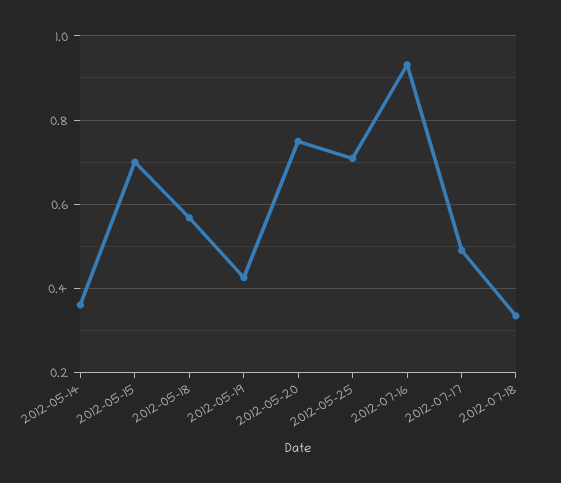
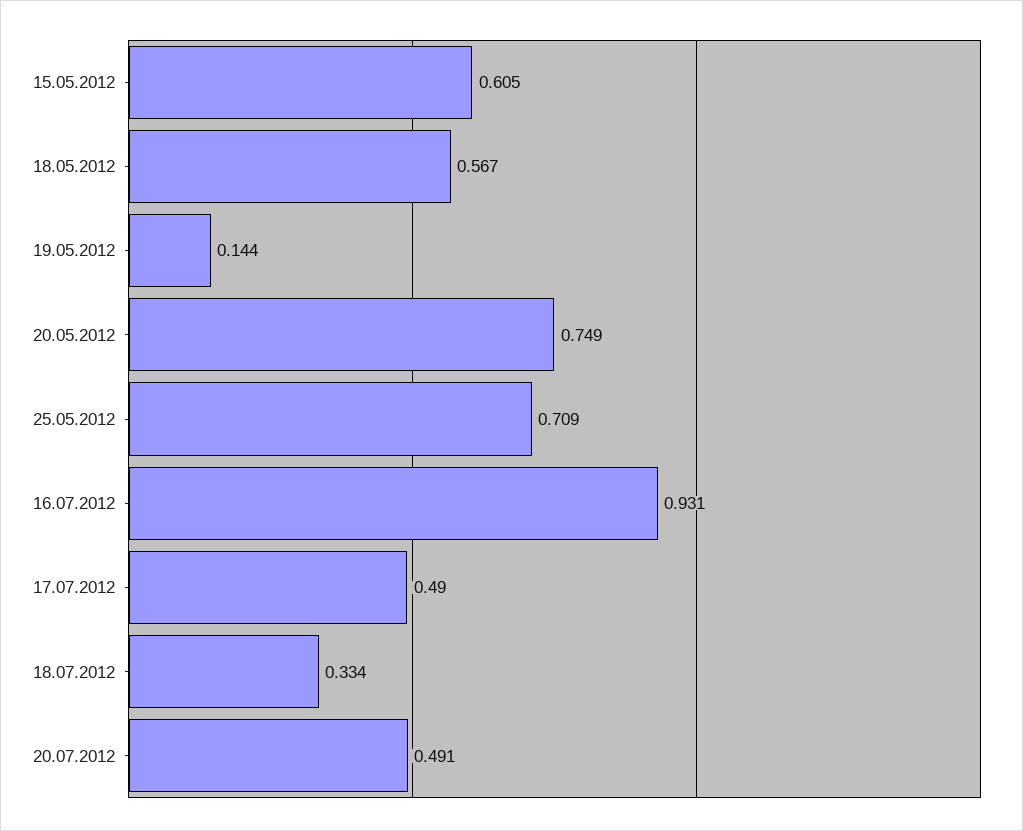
2012-05-14: 0.36 -> none
2012-05-15: 0.7 -> 0.605
2012-05-19: 0.42 -> 0.144
20.07.2012: none -> 0.491

